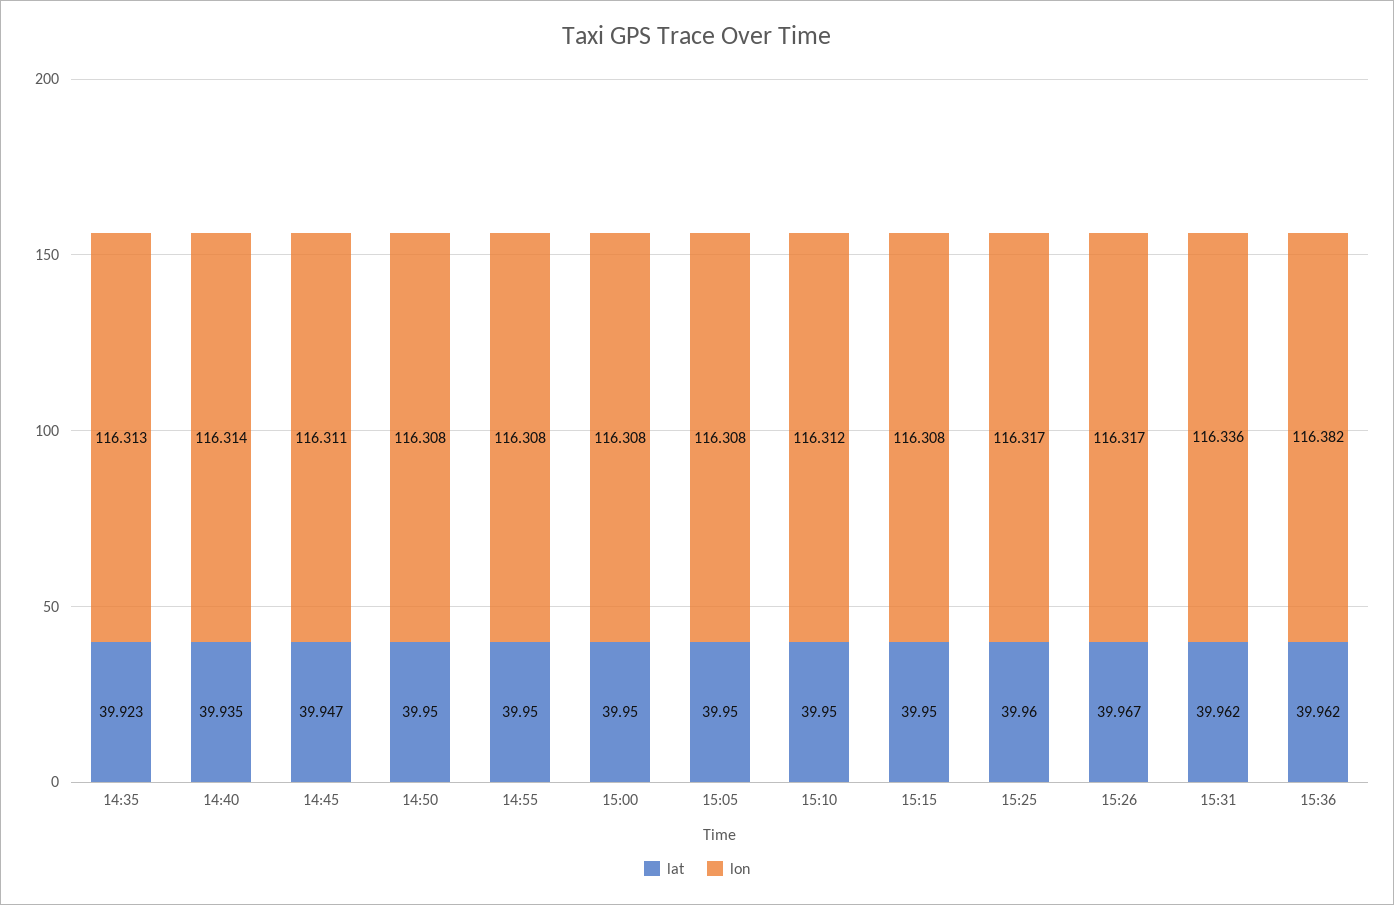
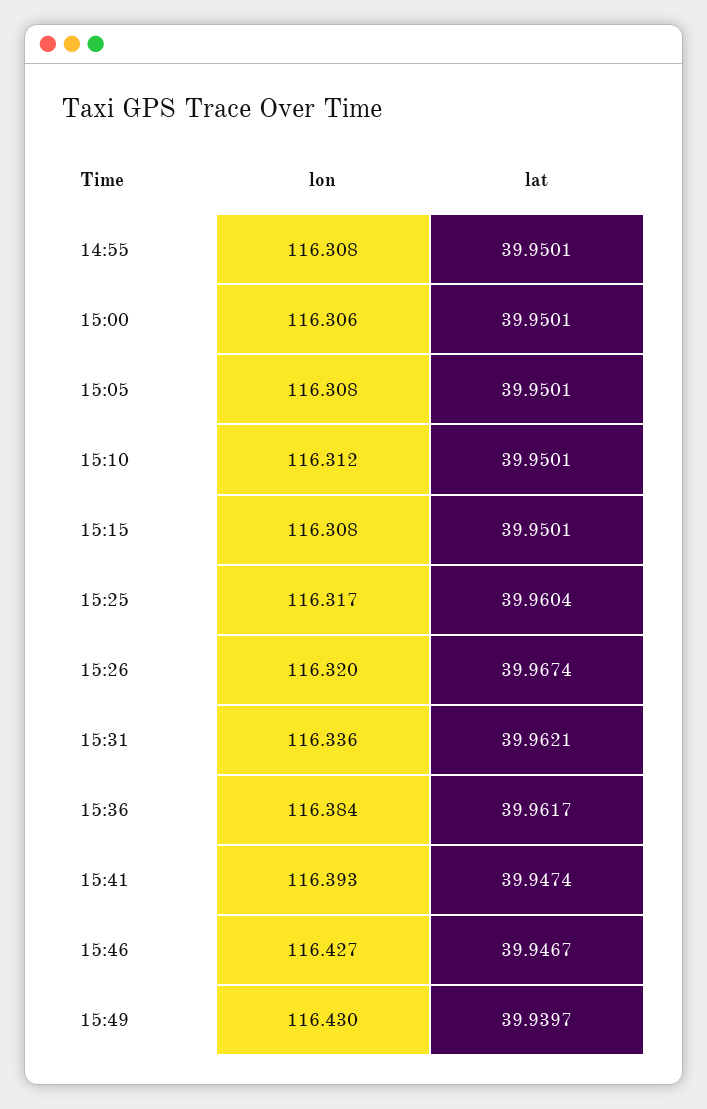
lat, 14:35: 39.923 -> none
lon, 14:35: 116.313 -> none
lat, 14:40: 39.935 -> none
lon, 14:40: 116.314 -> none
lat, 14:45: 39.947 -> none
lon, 14:45: 116.311 -> none
lat, 14:50: 39.95 -> none
lon, 14:50: 116.308 -> none
lon, 15:00: 116.308 -> 116.306
lon, 15:26: 116.317 -> 116.32
lon, 15:36: 116.382 -> 116.384
lon, 15:41: none -> 116.393
lat, 15:41: none -> 39.9474
lon, 15:46: none -> 116.427
lat, 15:46: none -> 39.9467
lon, 15:49: none -> 116.43
lat, 15:49: none -> 39.9397

